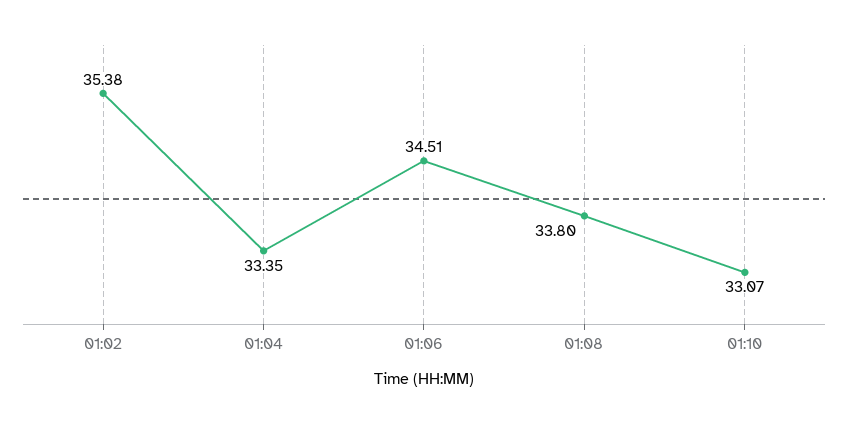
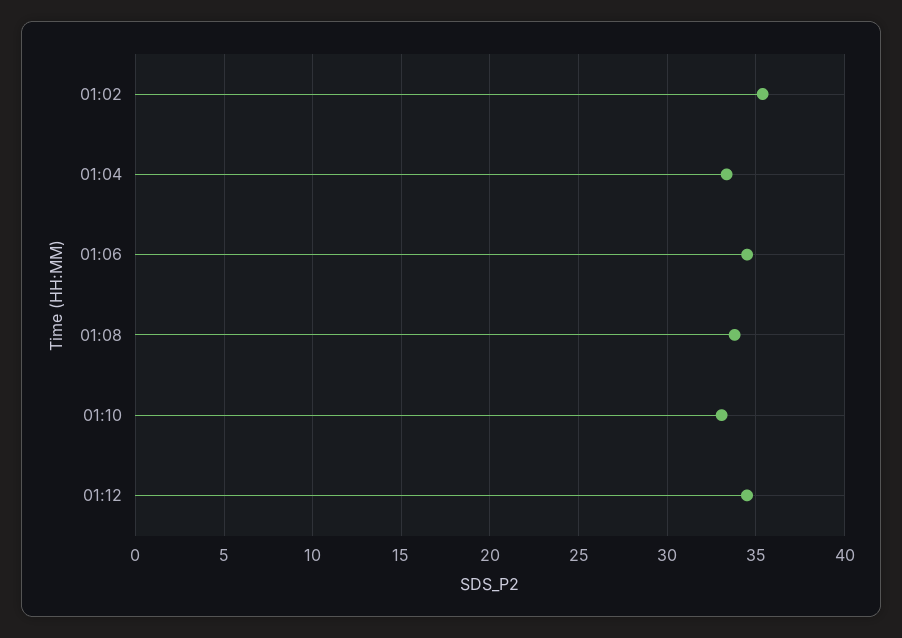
01:12: none -> 34.5

